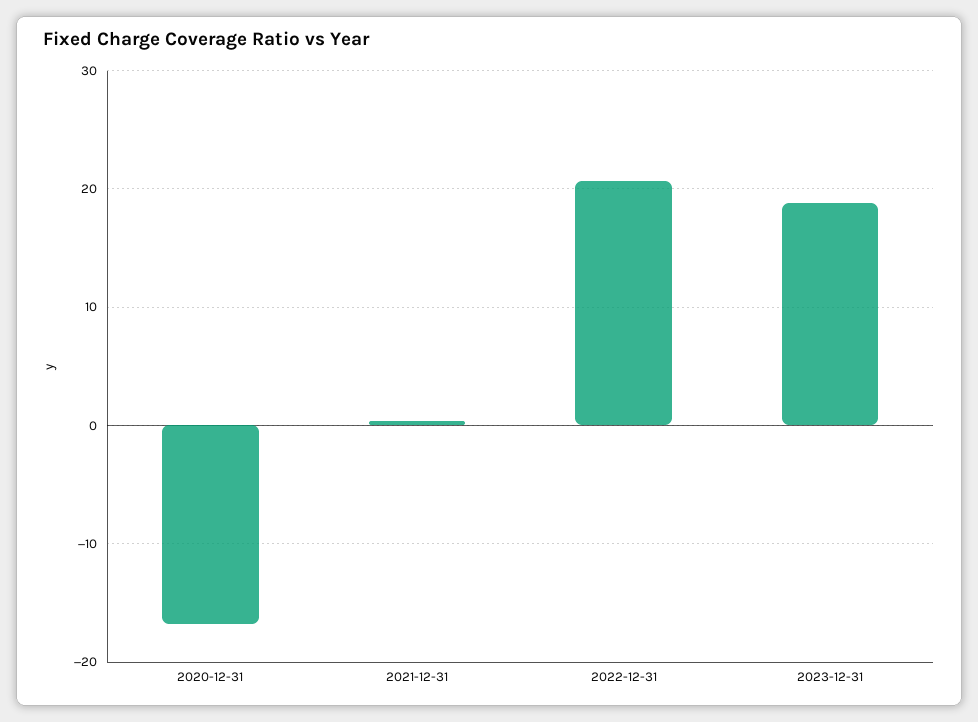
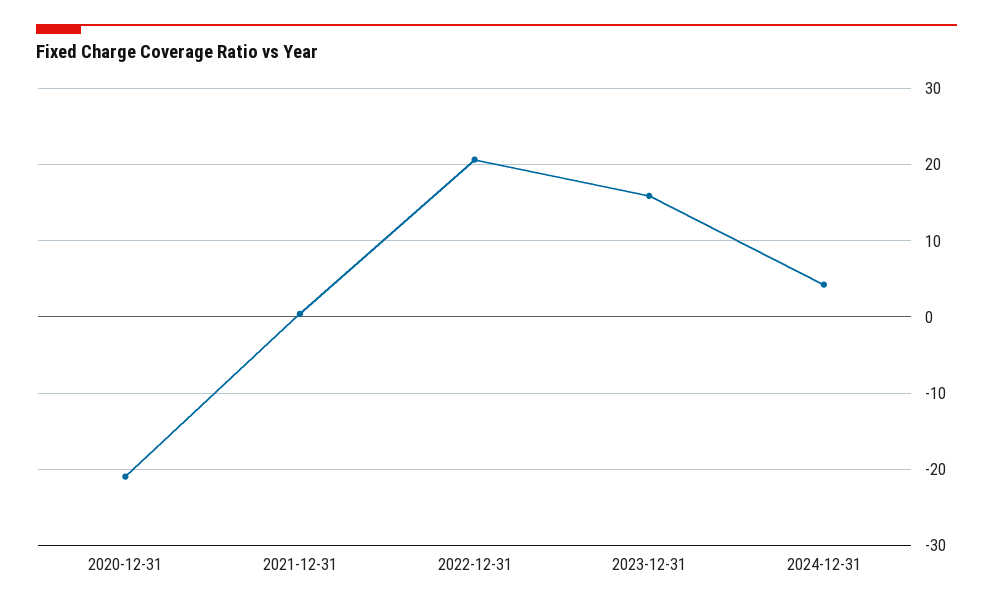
2020-12-31: -17 -> -21
2023-12-31: 19 -> 16
2024-12-31: none -> 4

